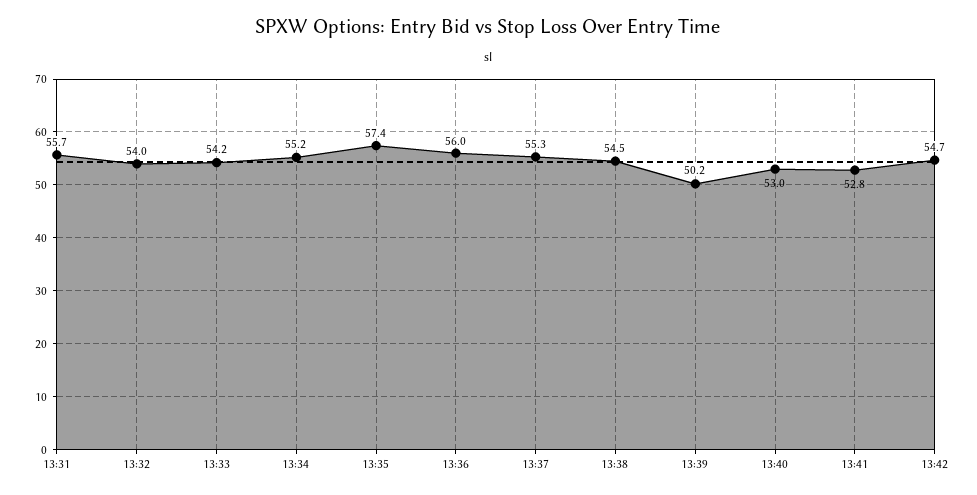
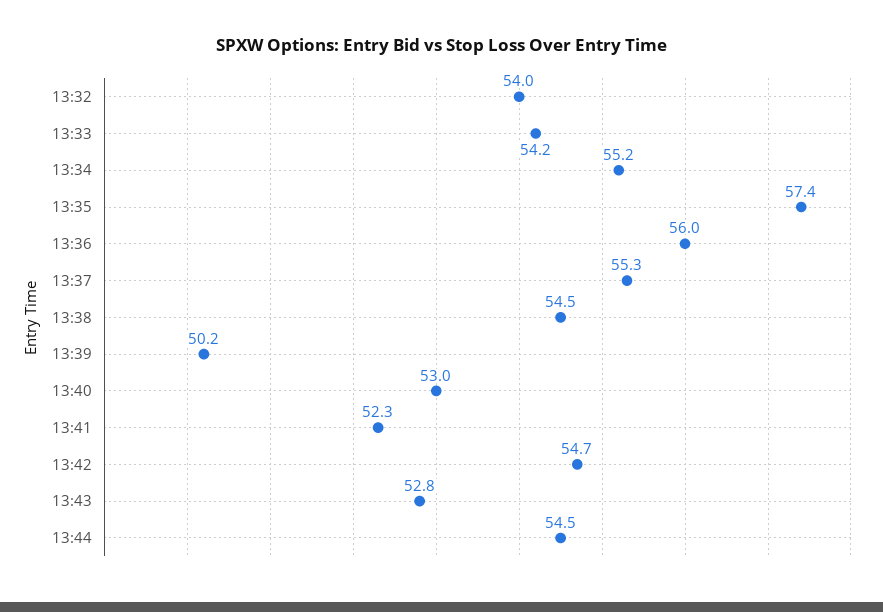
13:31: 55.7 -> none
13:41: 52.8 -> 52.3
13:43: none -> 52.8
13:44: none -> 54.5

